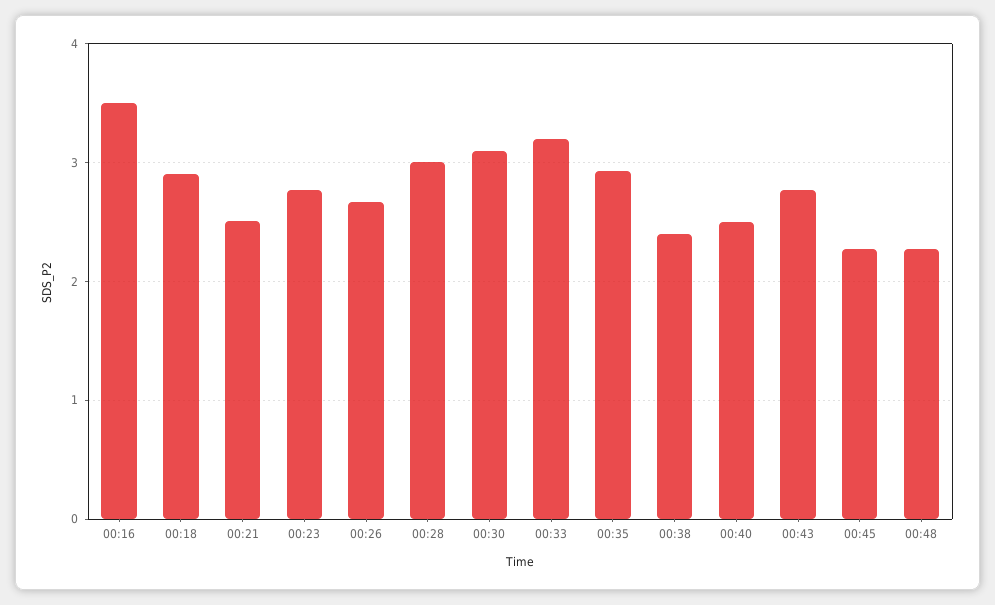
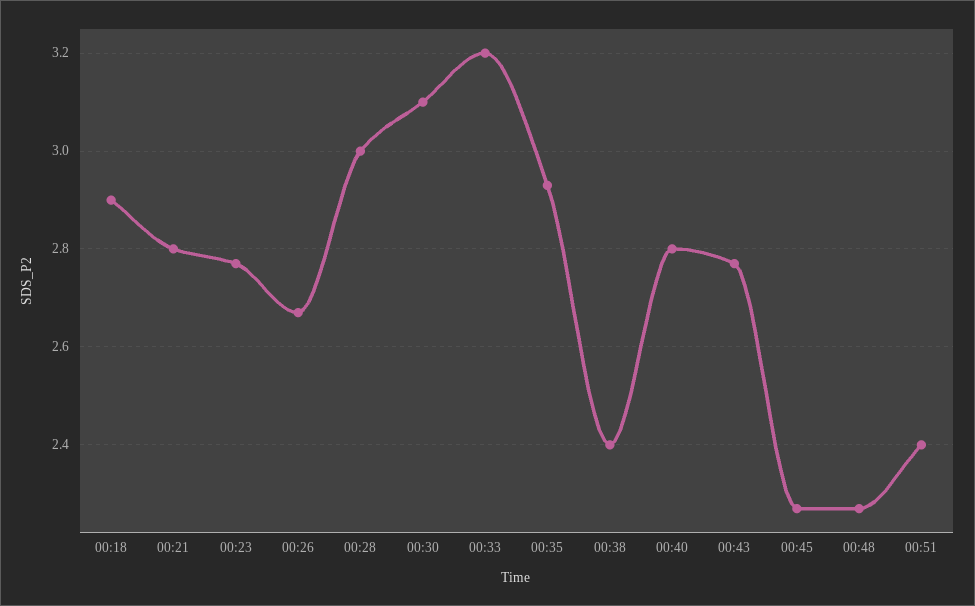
00:16: 3.5 -> none
00:21: 2.5 -> 2.8
00:40: 2.5 -> 2.8
00:51: none -> 2.4

